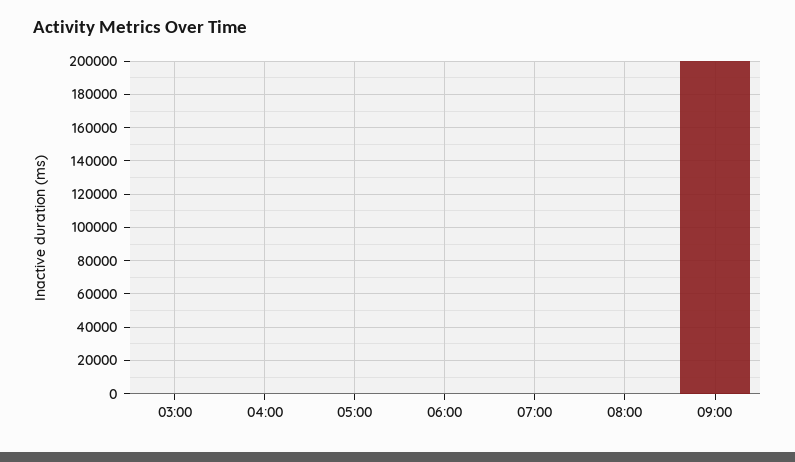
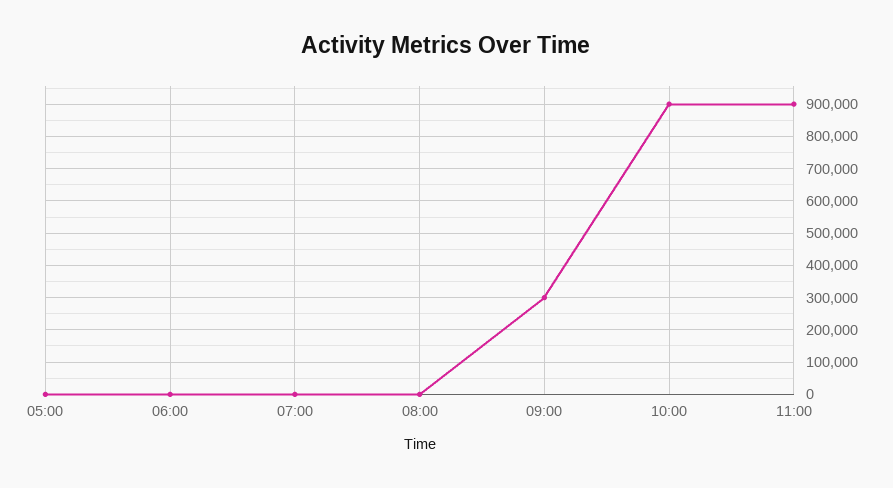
03:00: 0 -> none
04:00: 0 -> none
09:00: 200000 -> 300000
10:00: none -> 900000
11:00: none -> 900000

